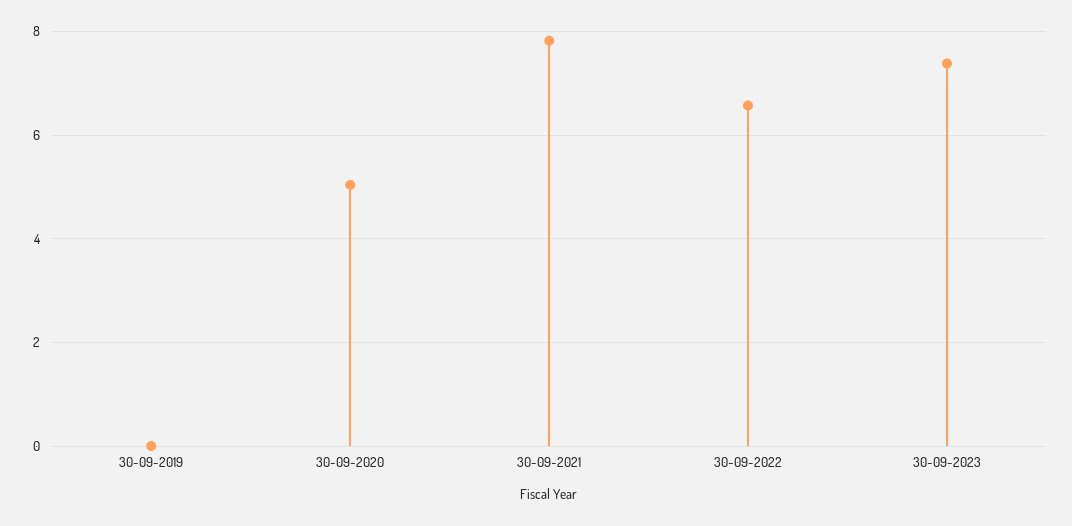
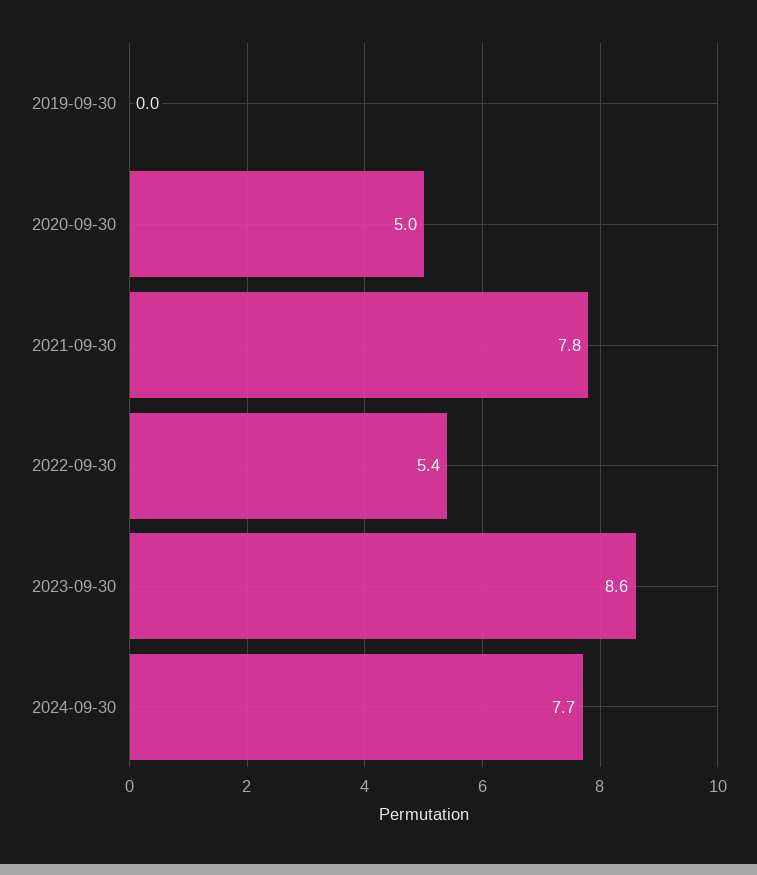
30-09-2022: 6.6 -> 5.4
30-09-2023: 7.4 -> 8.6
2024-09-30: none -> 7.7

